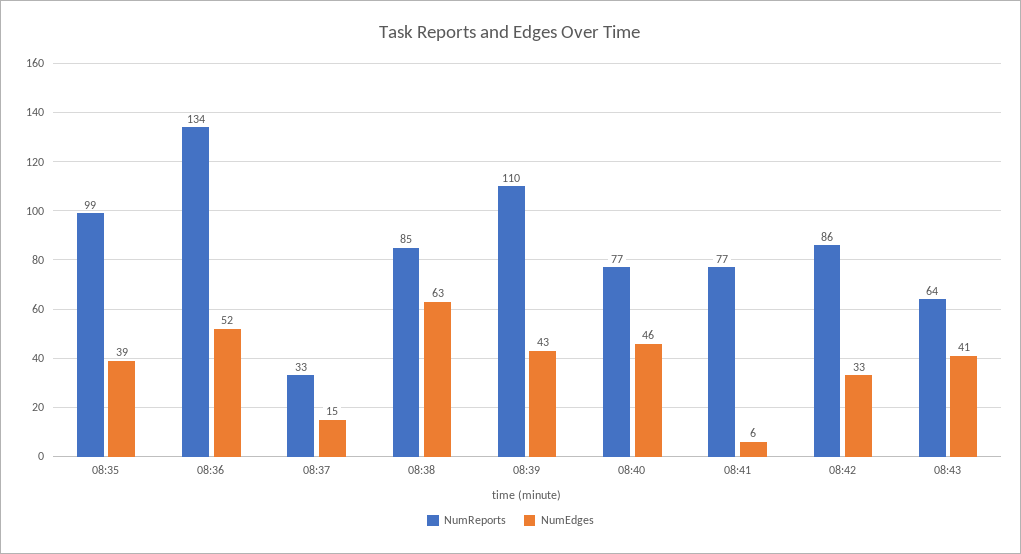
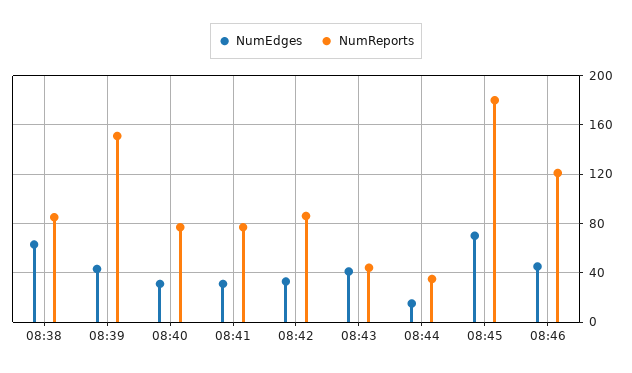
NumReports, 08:35: 99 -> none
NumEdges, 08:35: 39 -> none
NumReports, 08:36: 134 -> none
NumEdges, 08:36: 52 -> none
NumReports, 08:37: 33 -> none
NumEdges, 08:37: 15 -> none
NumReports, 08:39: 110 -> 150
NumEdges, 08:40: 46 -> 30
NumEdges, 08:41: 6 -> 30
NumReports, 08:43: 64 -> 45
NumEdges, 08:44: none -> 15
NumReports, 08:44: none -> 35
NumEdges, 08:45: none -> 70
NumReports, 08:45: none -> 180
NumEdges, 08:46: none -> 45
NumReports, 08:46: none -> 120

